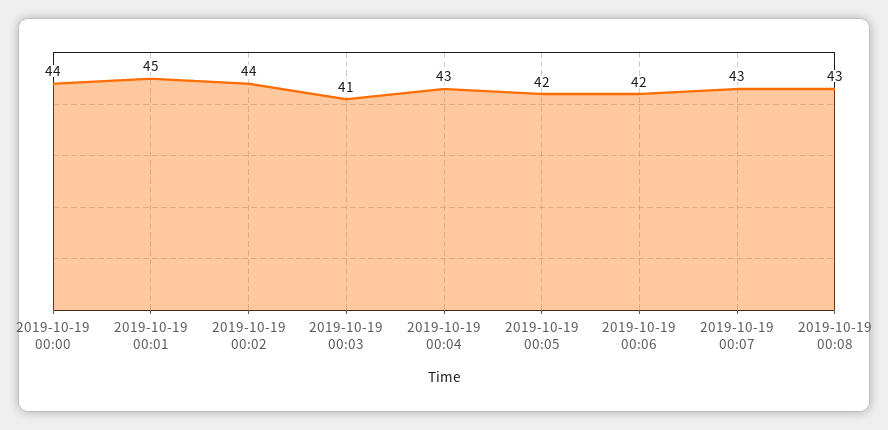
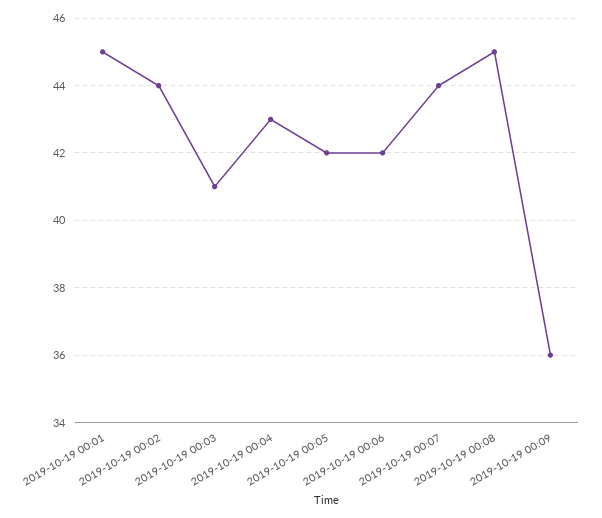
2019-10-19 00:00: 44 -> none
2019-10-19 00:07: 43 -> 44
2019-10-19 00:08: 43 -> 45
2019-10-19 00:09: none -> 36

